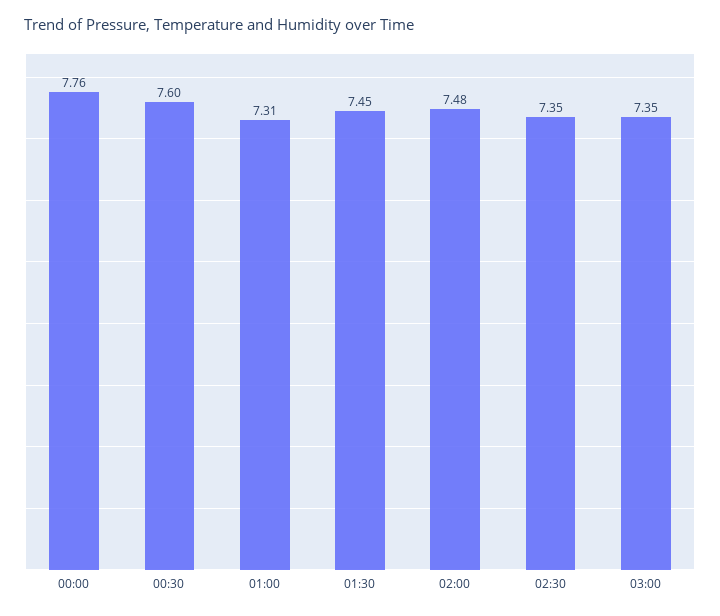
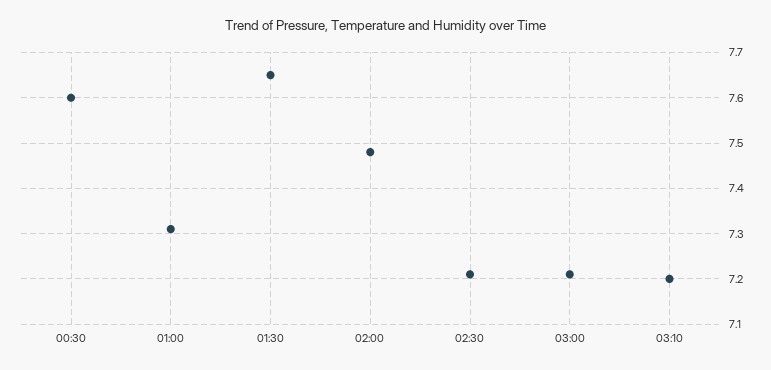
00:00: 7.76 -> none
01:30: 7.45 -> 7.65
02:30: 7.35 -> 7.2
03:00: 7.35 -> 7.2
03:10: none -> 7.2

